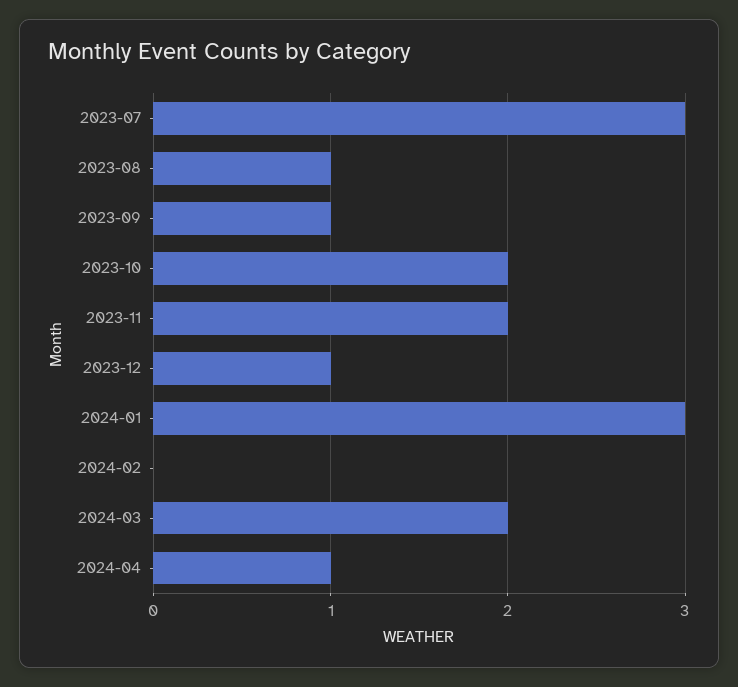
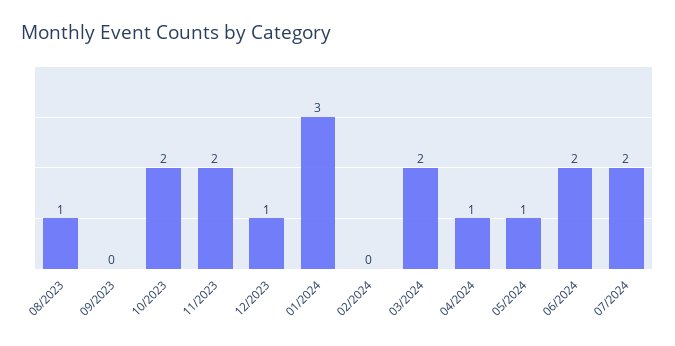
2023-07: 3 -> none
2023-09: 1 -> 0
05/2024: none -> 1
06/2024: none -> 2
07/2024: none -> 2

